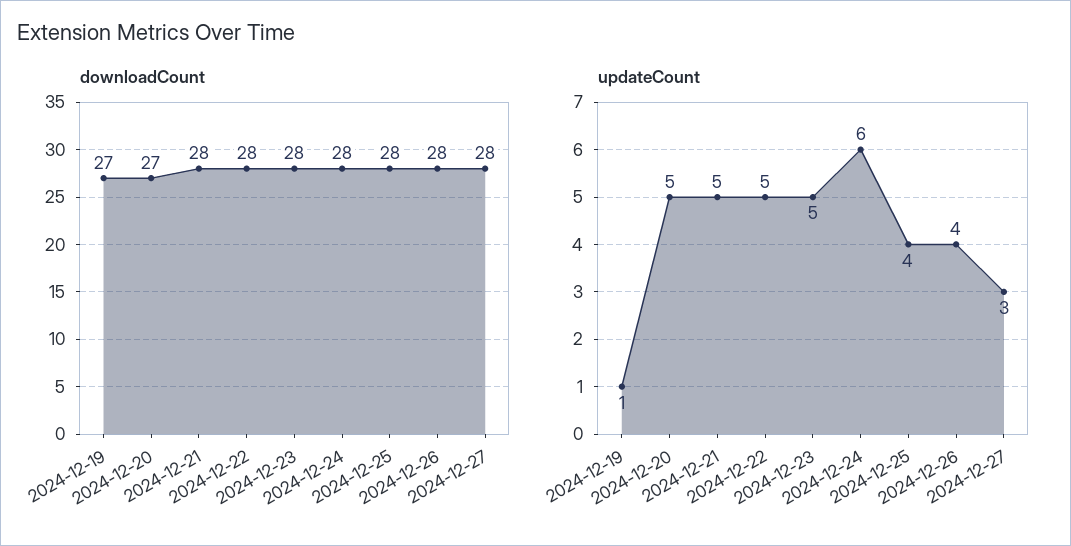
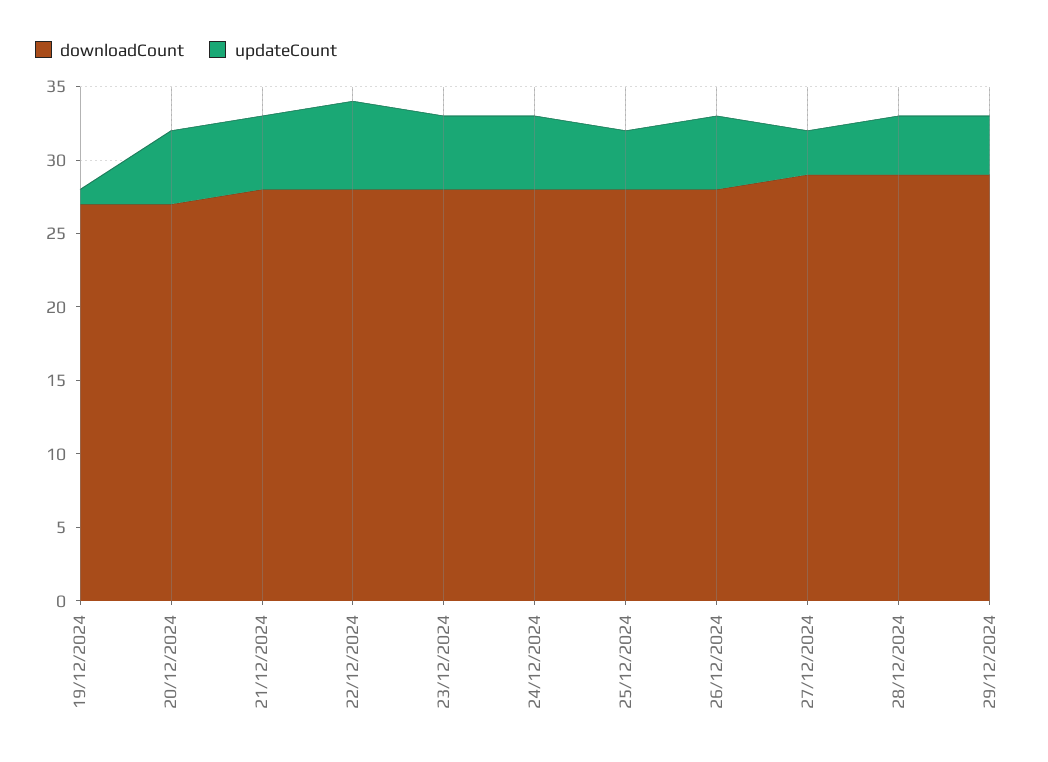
downloadCount, 2024-12-27: 28 -> 29
updateCount, 2024-12-22: 5 -> 6
updateCount, 2024-12-24: 6 -> 5
updateCount, 2024-12-26: 4 -> 5
downloadCount, 28/12/2024: none -> 29
updateCount, 28/12/2024: none -> 4
downloadCount, 29/12/2024: none -> 29
updateCount, 29/12/2024: none -> 4

